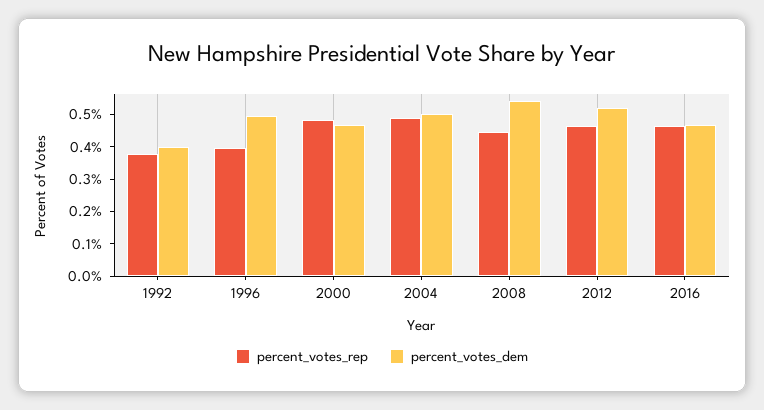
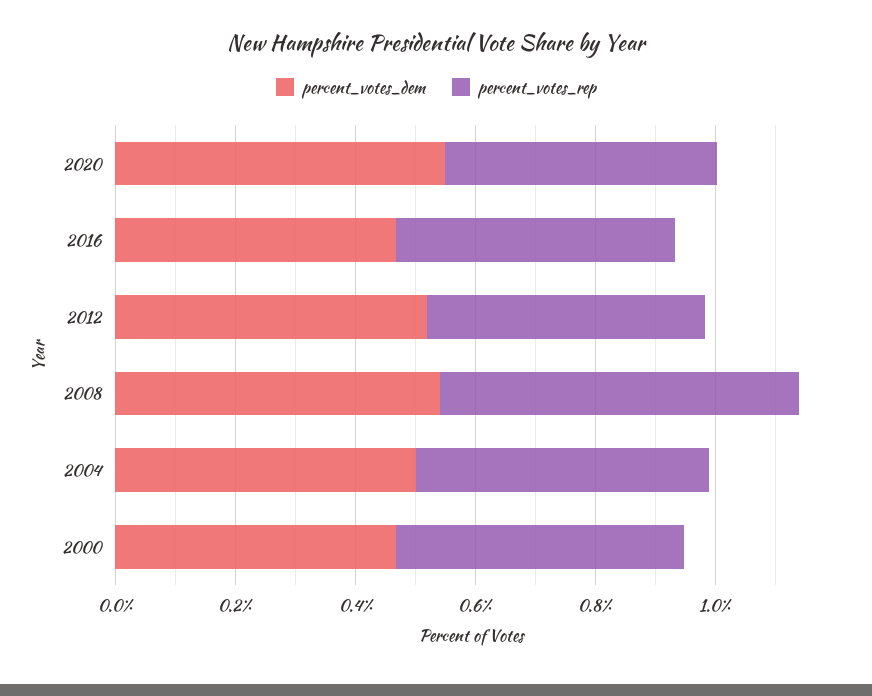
percent_votes_rep, 1992: 0.375 -> none
percent_votes_dem, 1992: 0.4 -> none
percent_votes_rep, 1996: 0.4 -> none
percent_votes_dem, 1996: 0.5 -> none
percent_votes_rep, 2008: 0.45 -> 0.6
percent_votes_dem, 2020: none -> 0.55
percent_votes_rep, 2020: none -> 0.45

